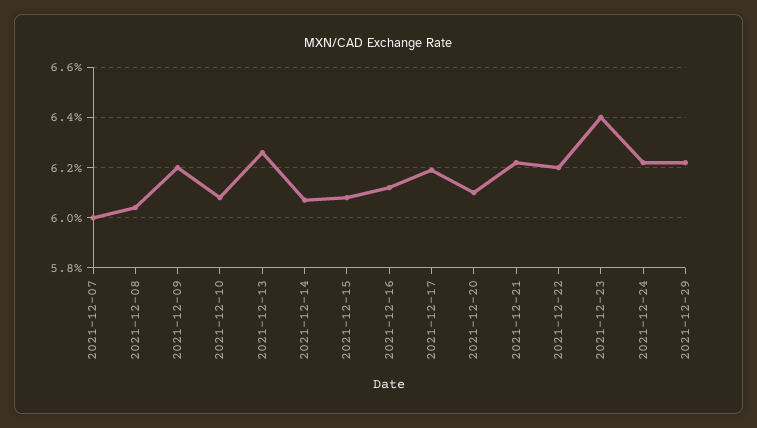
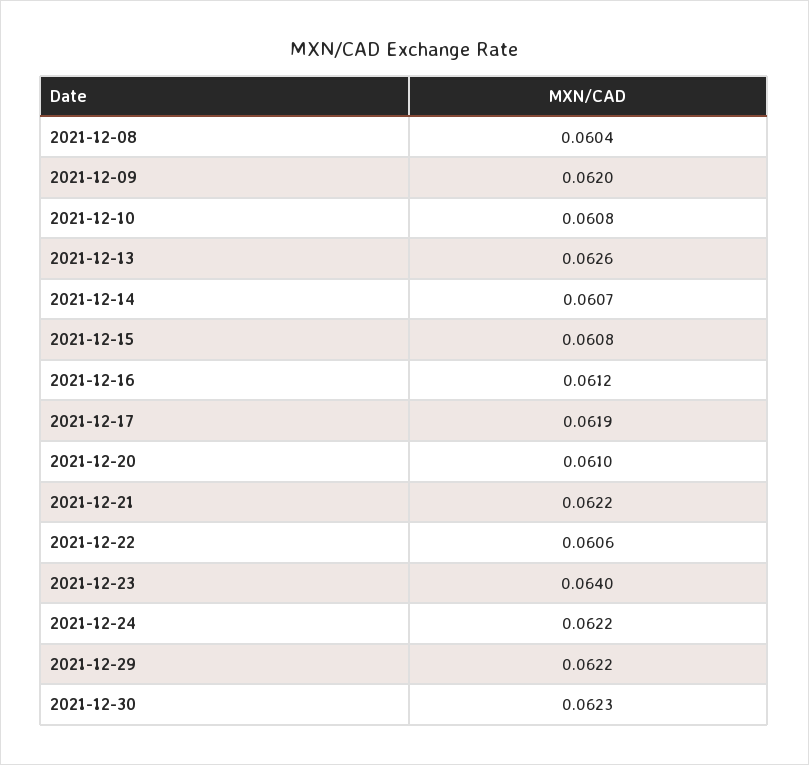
2021-12-07: 0.06 -> none
2021-12-22: 0.062 -> 0.0606
2021-12-30: none -> 0.0623

